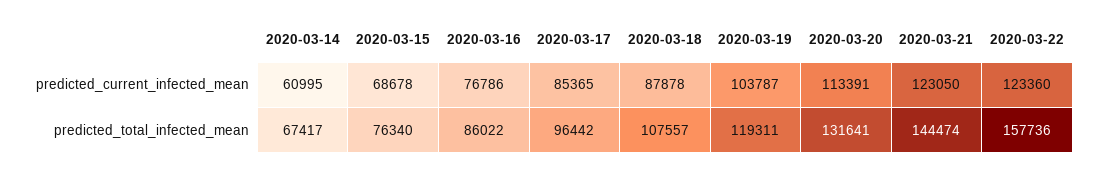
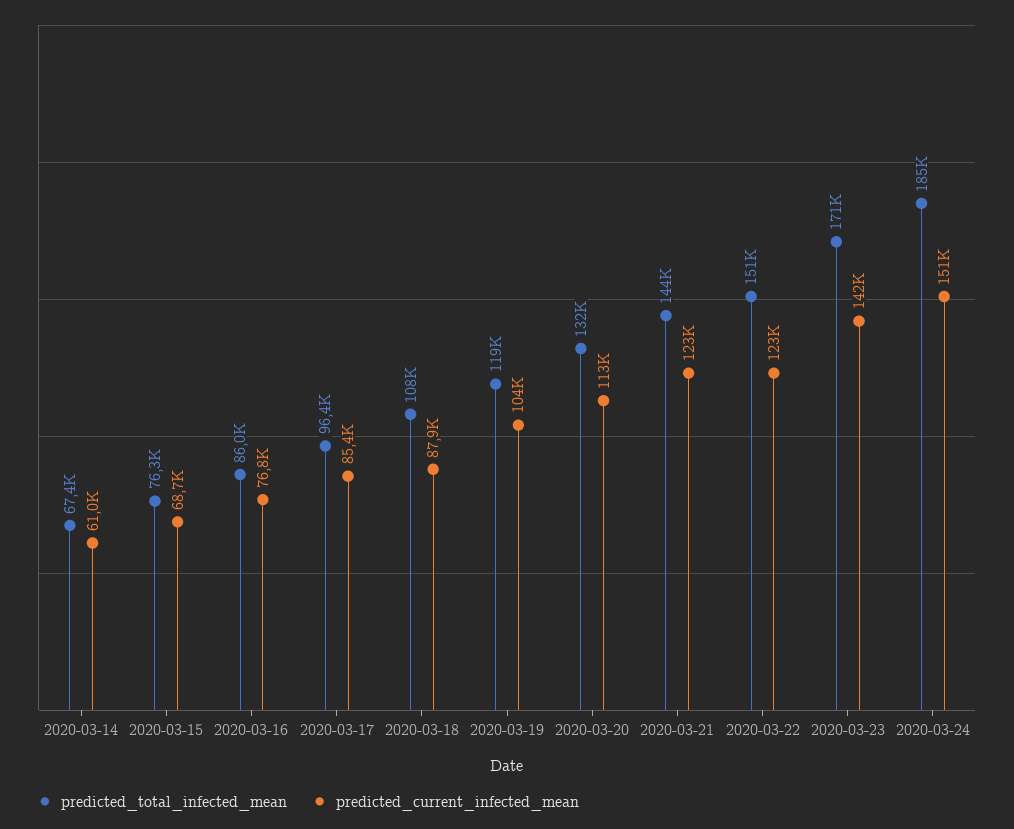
predicted_total_infected_mean, 2020-03-22: 157736 -> 151000
predicted_total_infected_mean, 2020-03-23: none -> 171000
predicted_current_infected_mean, 2020-03-23: none -> 142000
predicted_total_infected_mean, 2020-03-24: none -> 185000
predicted_current_infected_mean, 2020-03-24: none -> 151000

